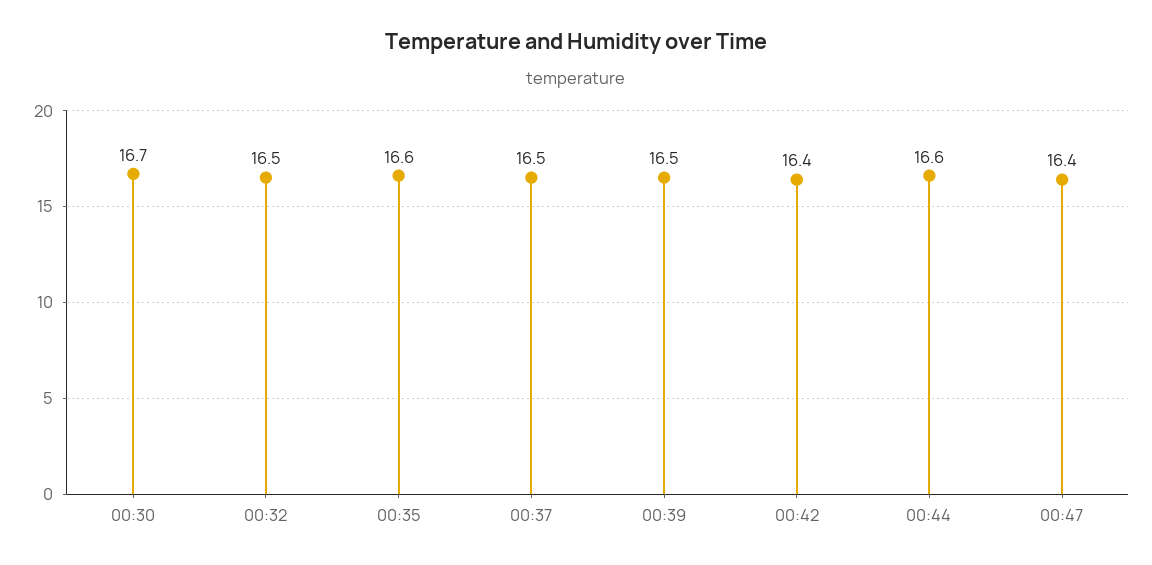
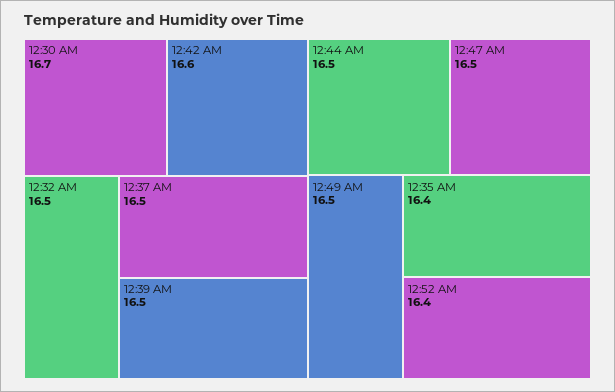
00:35: 16.6 -> 16.4
00:42: 16.4 -> 16.6
00:44: 16.6 -> 16.5
00:47: 16.4 -> 16.5
12:49 AM: none -> 16.5
12:52 AM: none -> 16.4

